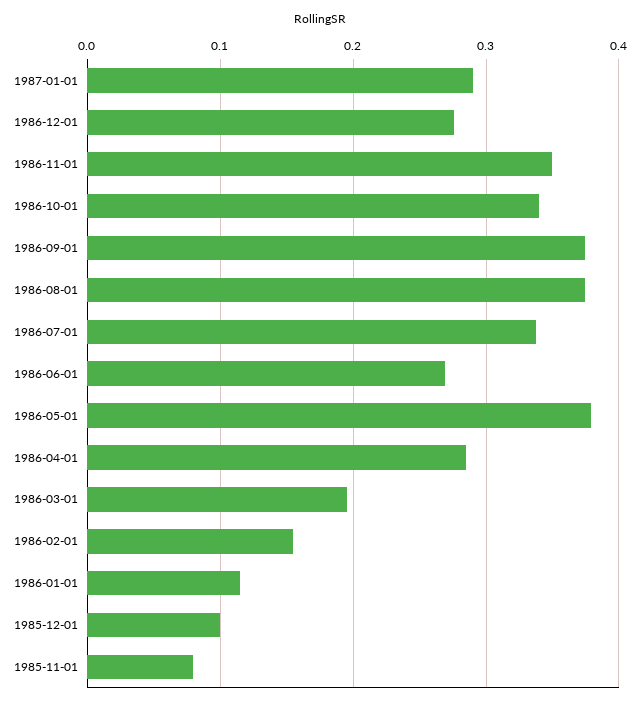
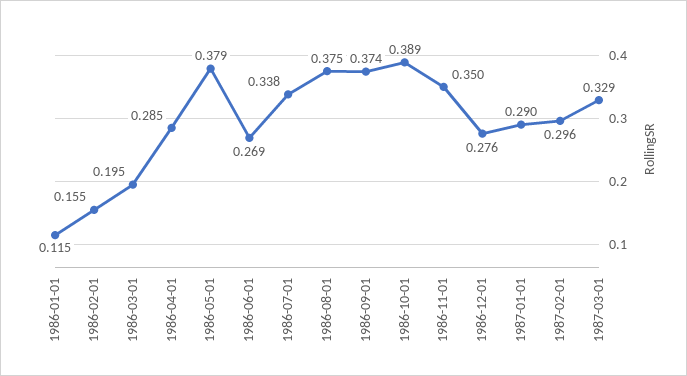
1986-10-01: 0.34 -> 0.389
1985-12-01: 0.1 -> none
1985-11-01: 0.08 -> none
1987-02-01: none -> 0.296
1987-03-01: none -> 0.329

